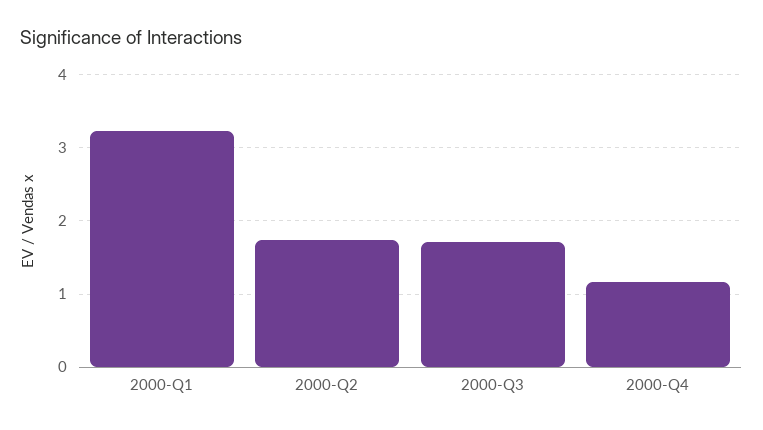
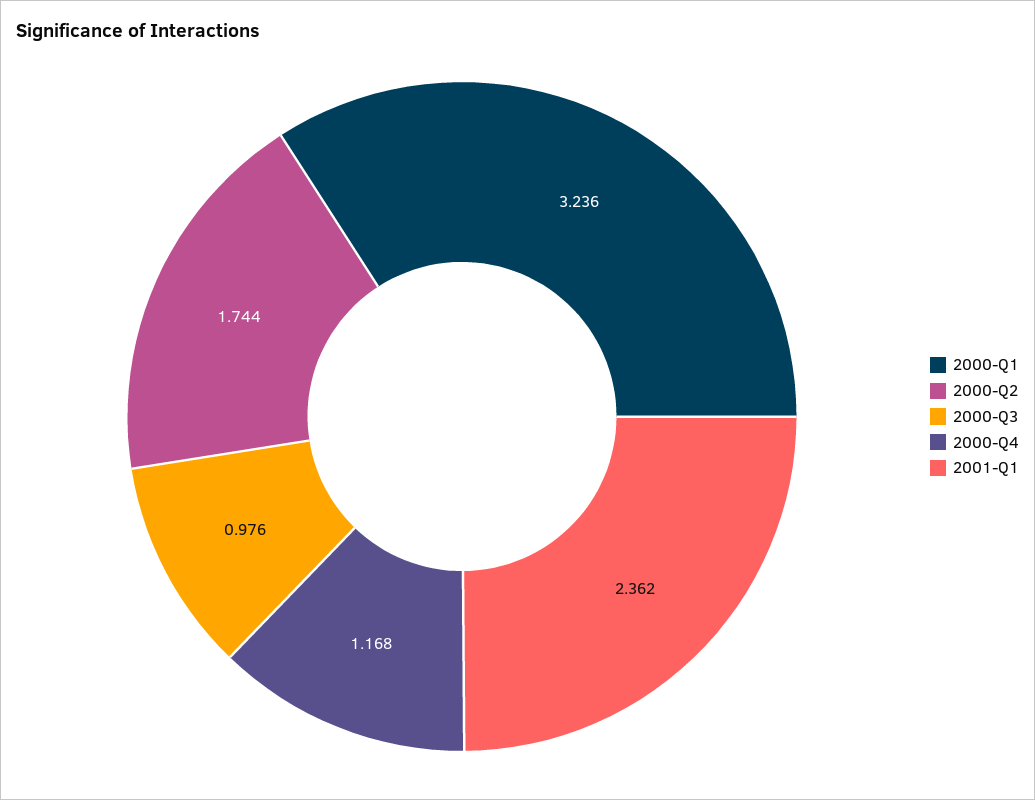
2000-Q3: 1.7 -> 0.976
2001-Q1: none -> 2.362

